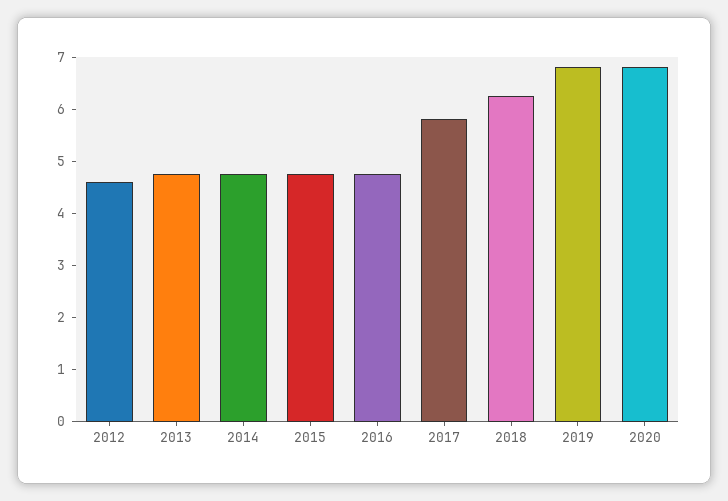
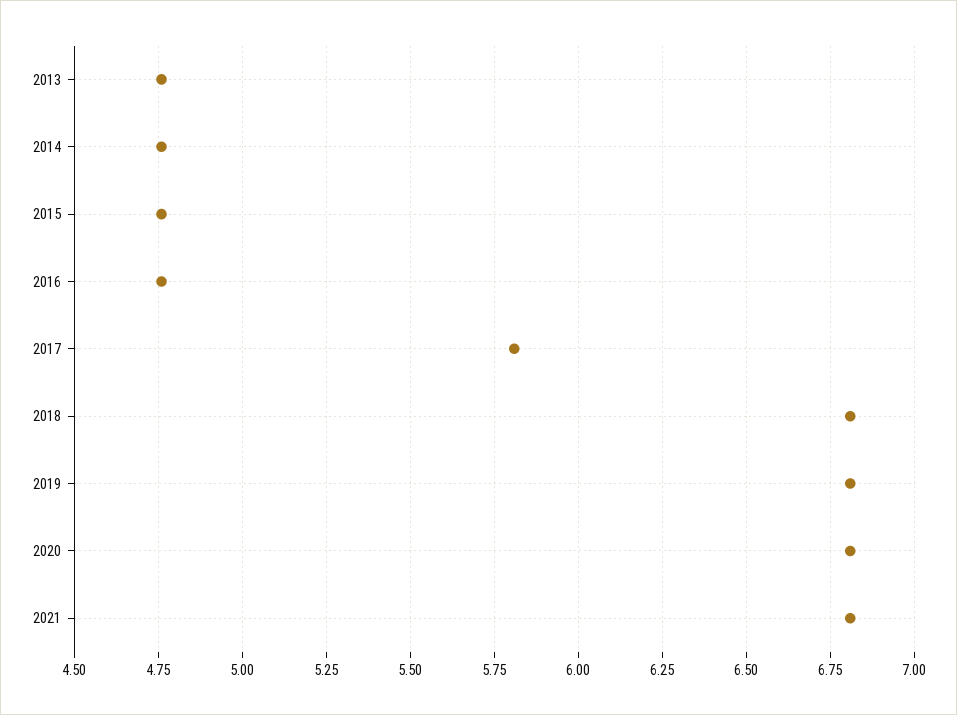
2012: 4.6 -> none
2018: 6.2 -> 6.8
2021: none -> 6.8

